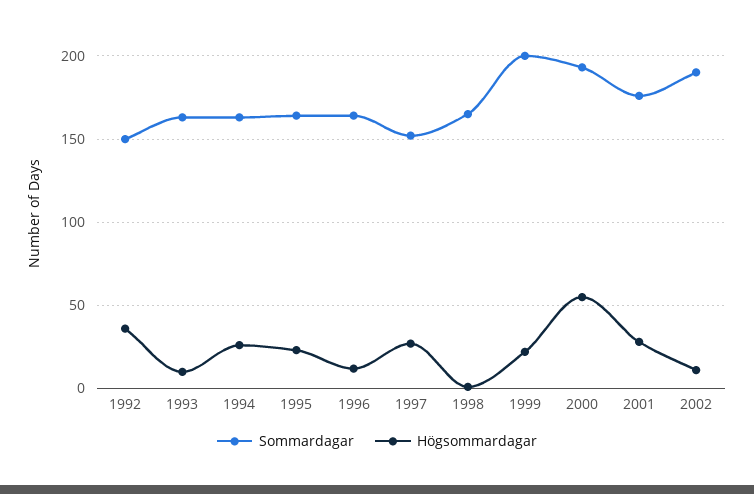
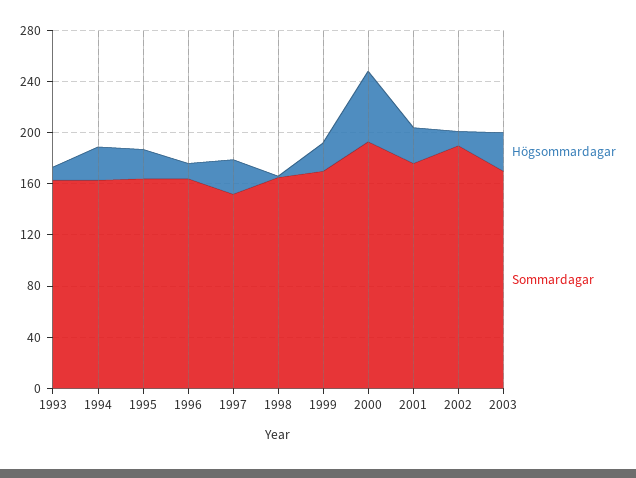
Sommardagar, 1992: 150 -> none
Högsommardagar, 1992: 35 -> none
Sommardagar, 1999: 200 -> 170
Högsommardagar, 2003: none -> 30
Sommardagar, 2003: none -> 170

